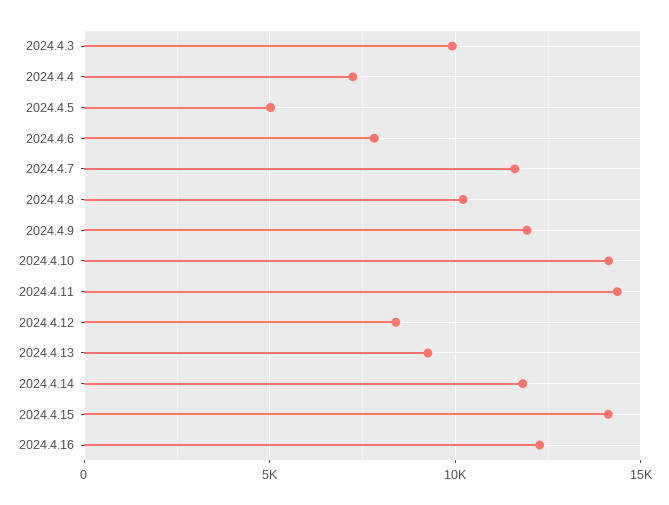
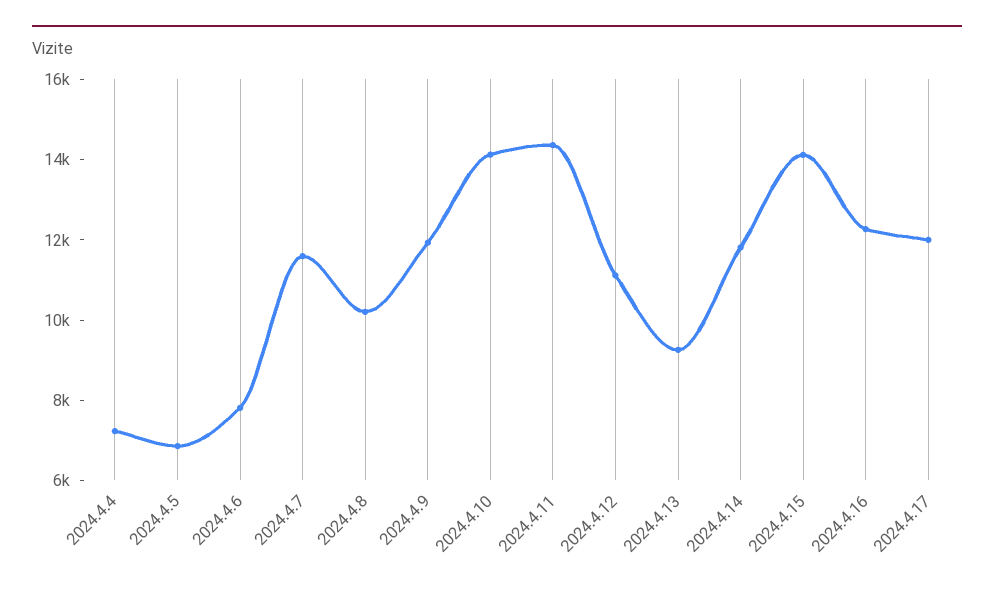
2024.4.3: 10000 -> none
2024.4.5: 5000 -> 7000
2024.4.12: 8500 -> 11000
2024.4.17: none -> 12000

